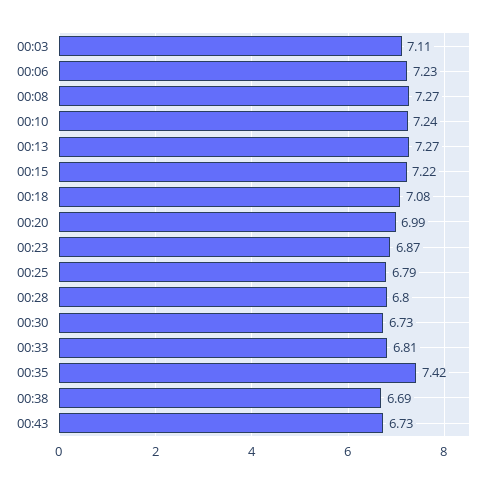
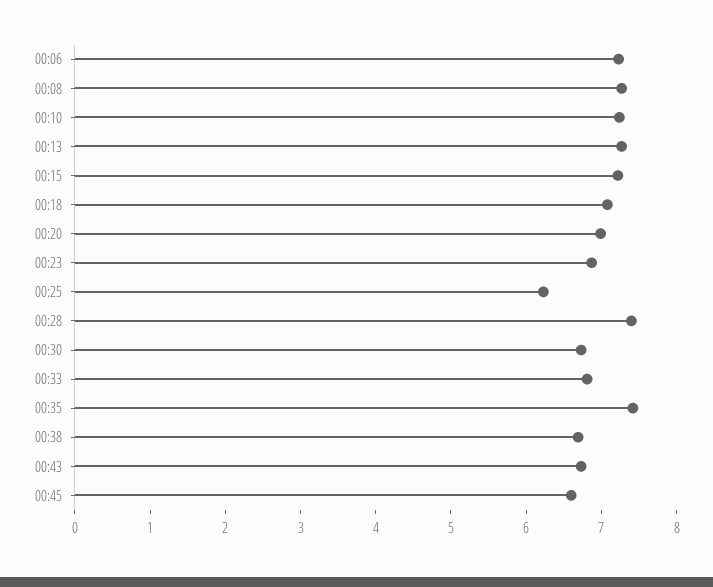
00:03: 7.11 -> none
00:25: 6.79 -> 6.2
00:28: 6.8 -> 7.4
00:45: none -> 6.6

